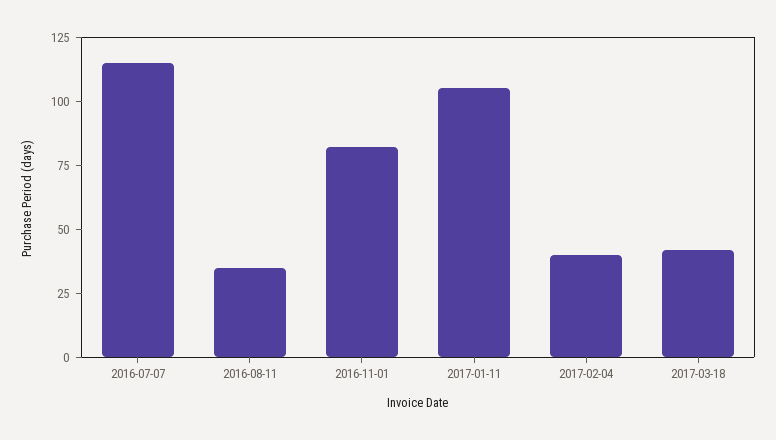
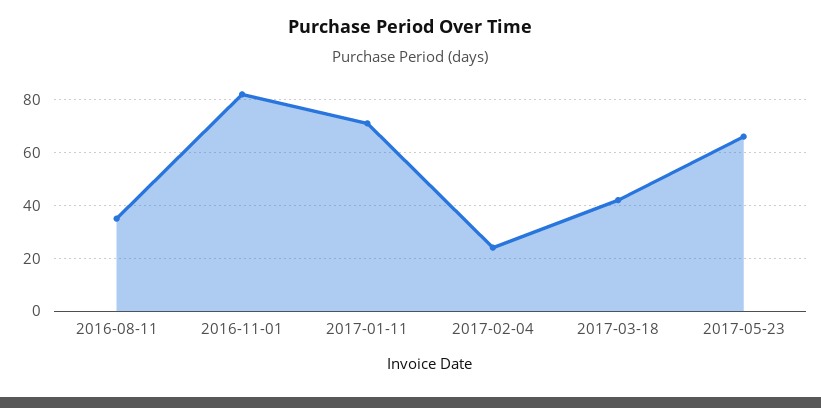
2016-07-07: 115 -> none
2017-01-11: 105 -> 70
2017-02-04: 40 -> 25
2017-05-23: none -> 65

